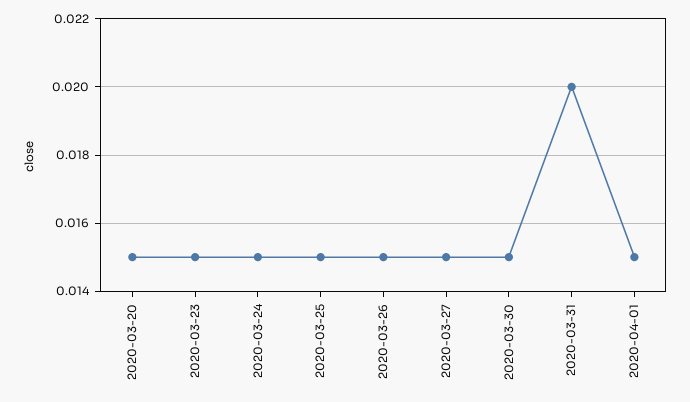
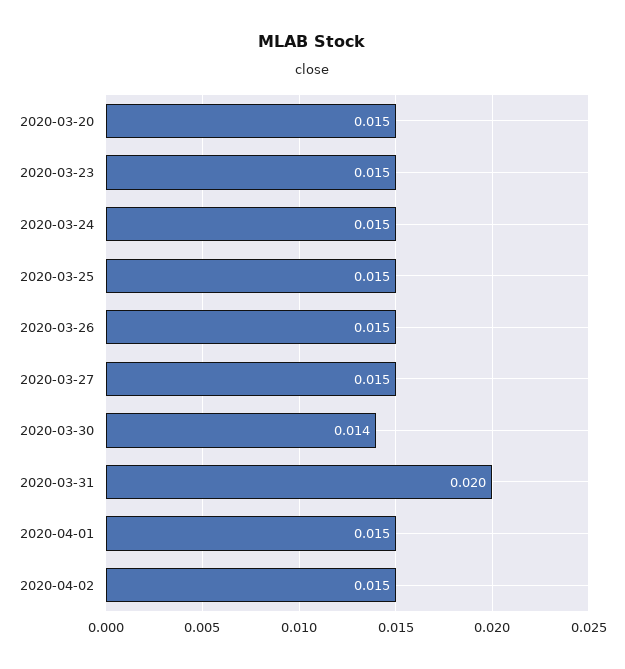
2020-03-30: 0.015 -> 0.014
2020-04-02: none -> 0.015

